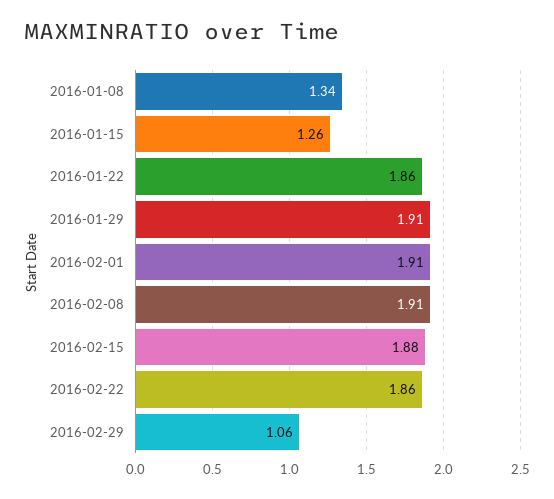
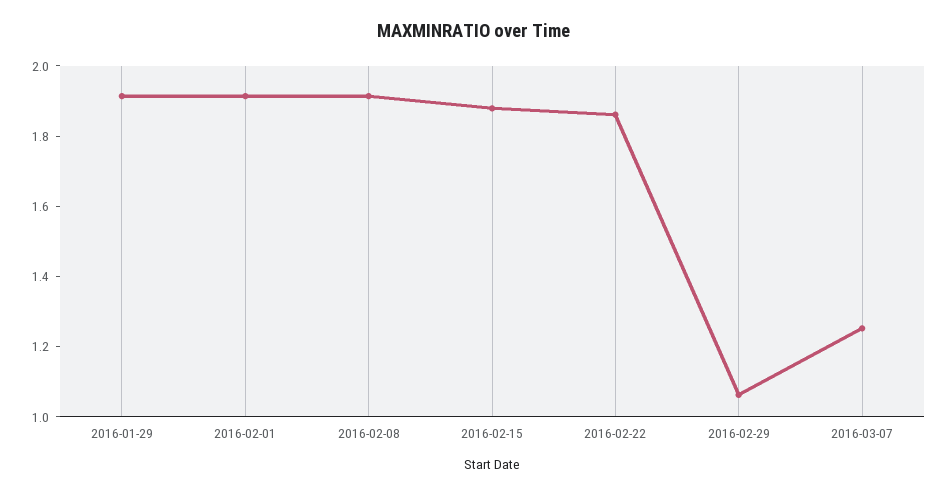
2016-01-08: 1.34 -> none
2016-01-15: 1.26 -> none
2016-01-22: 1.86 -> none
2016-03-07: none -> 1.25

